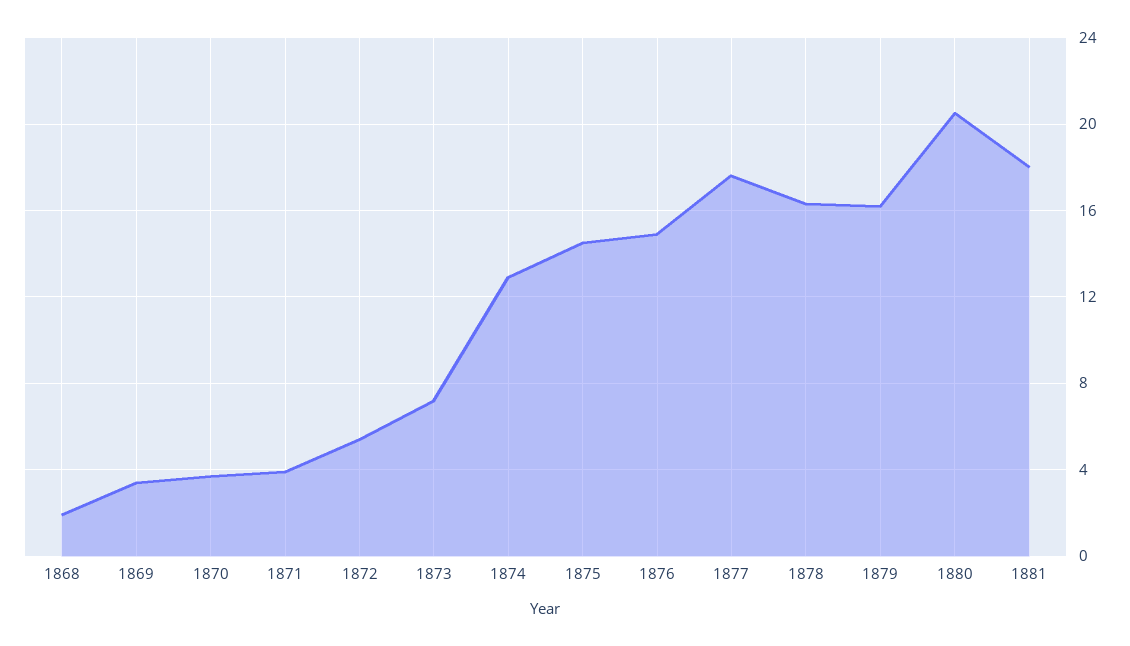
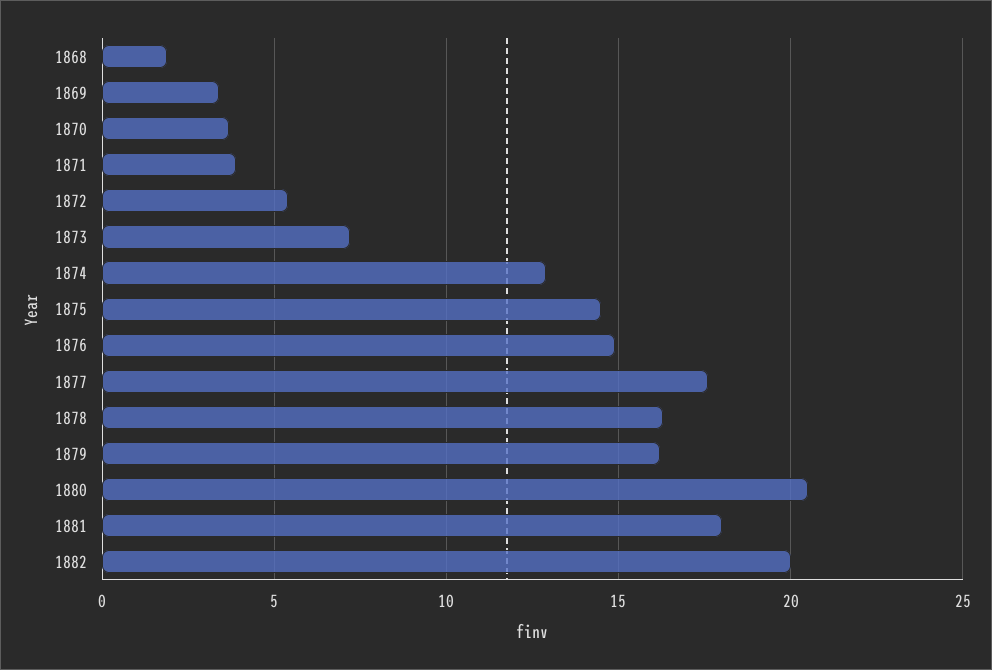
1882: none -> 20

